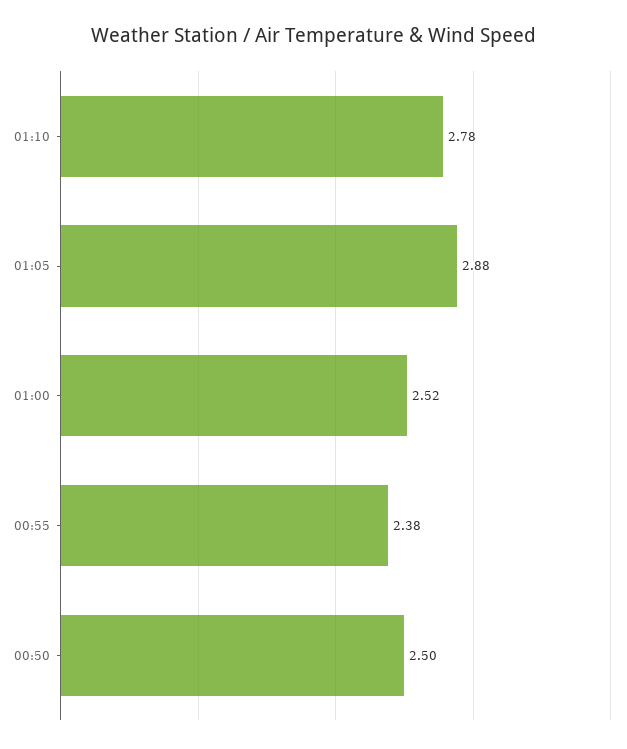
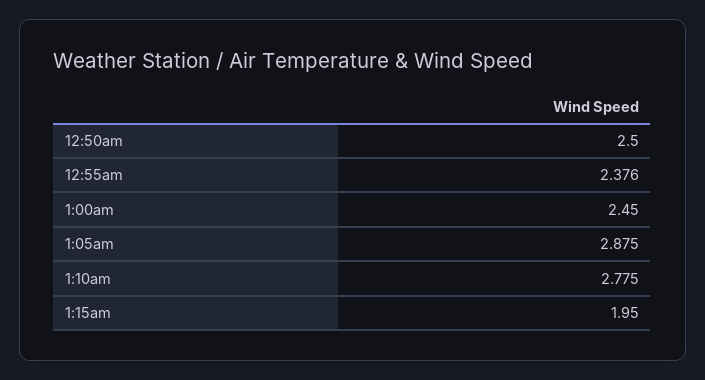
01:00: 2.52 -> 2.45
1:15am: none -> 1.95

